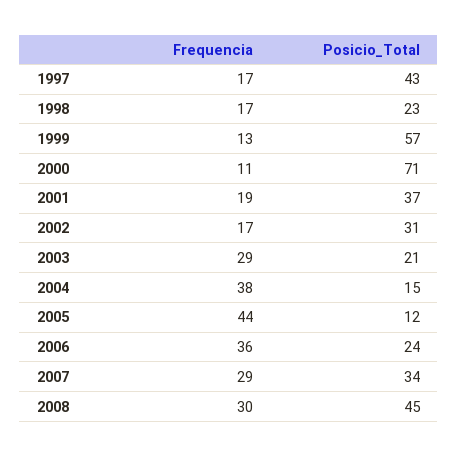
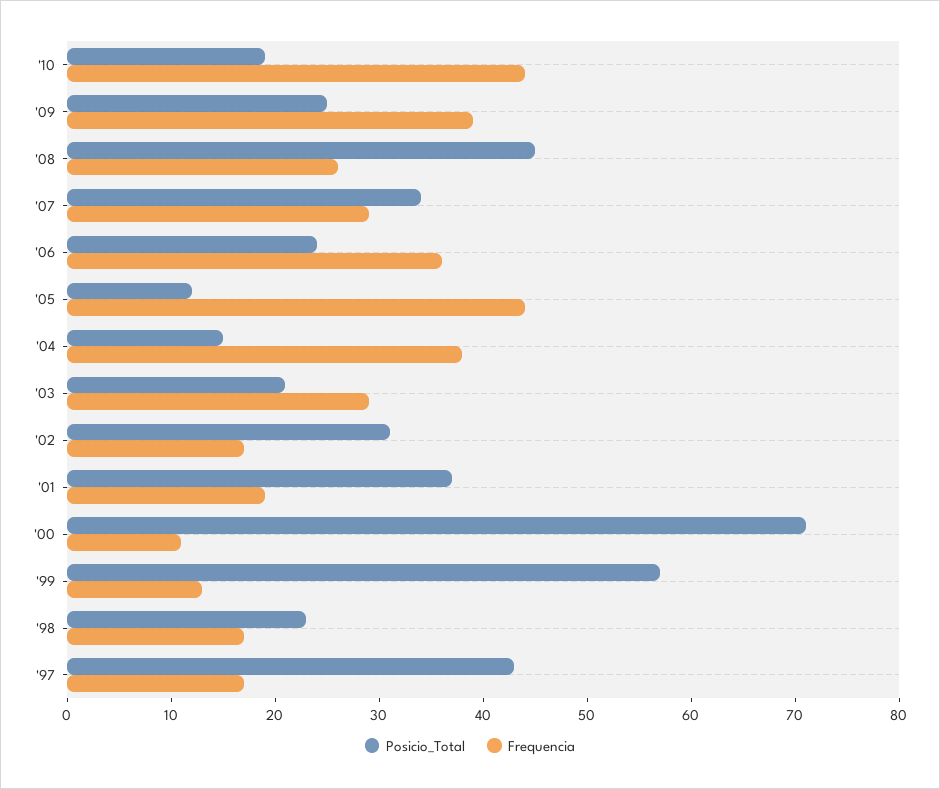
Frequencia, 2008: 30 -> 26
Posicio_Total, '10: none -> 19
Frequencia, '10: none -> 44
Posicio_Total, '09: none -> 25
Frequencia, '09: none -> 39

